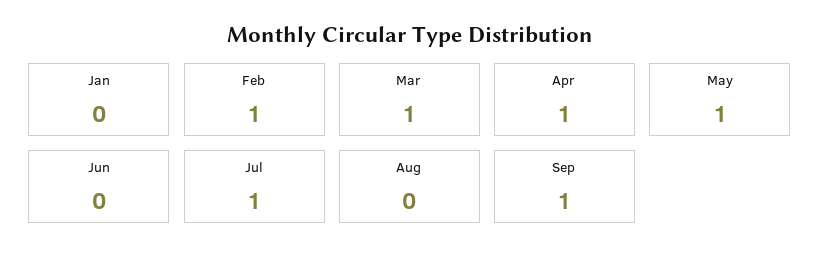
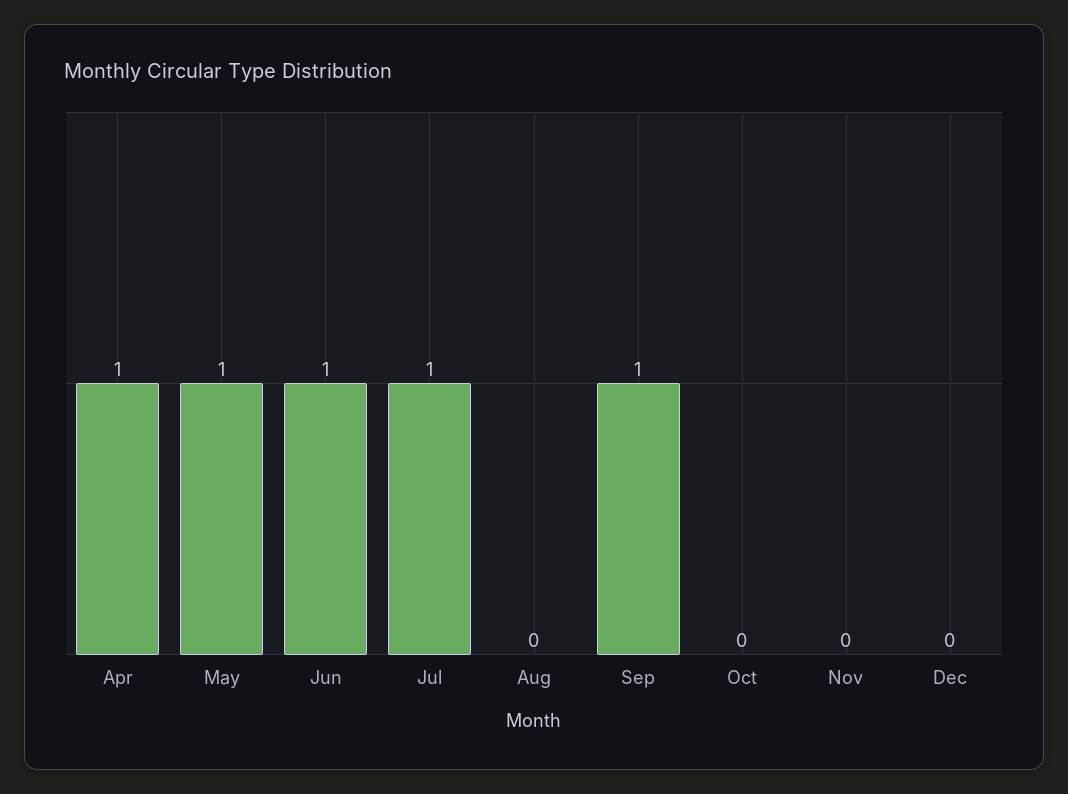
Jan: 0 -> none
Feb: 1 -> none
Mar: 1 -> none
Jun: 0 -> 1
Oct: none -> 0
Nov: none -> 0
Dec: none -> 0

